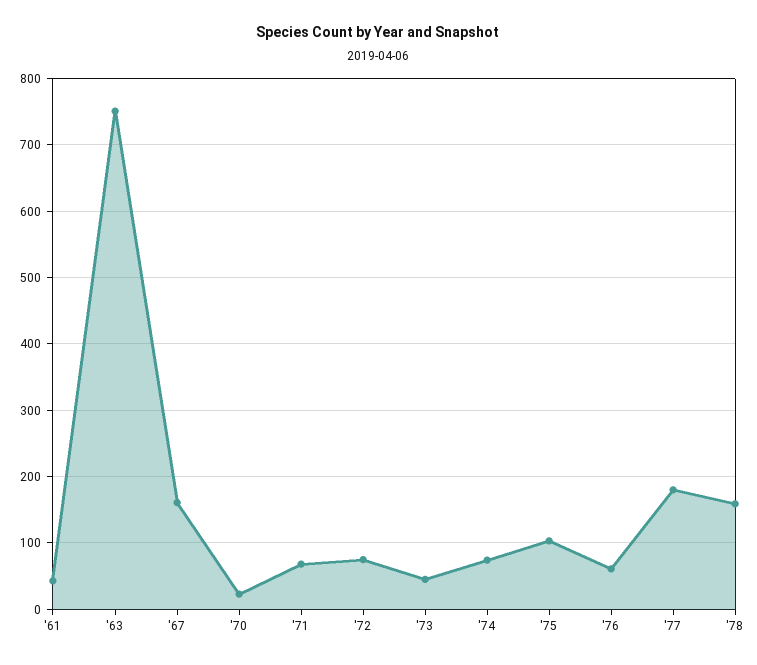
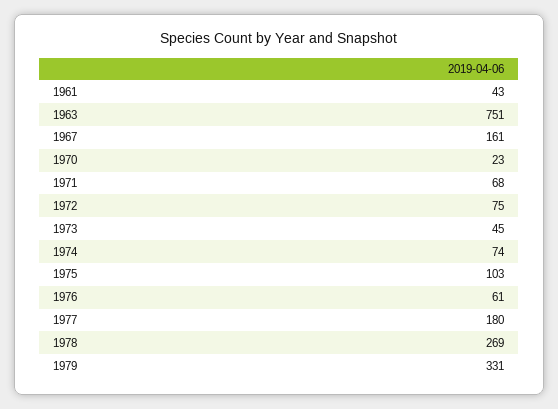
'78: 160 -> 269
1979: none -> 331

